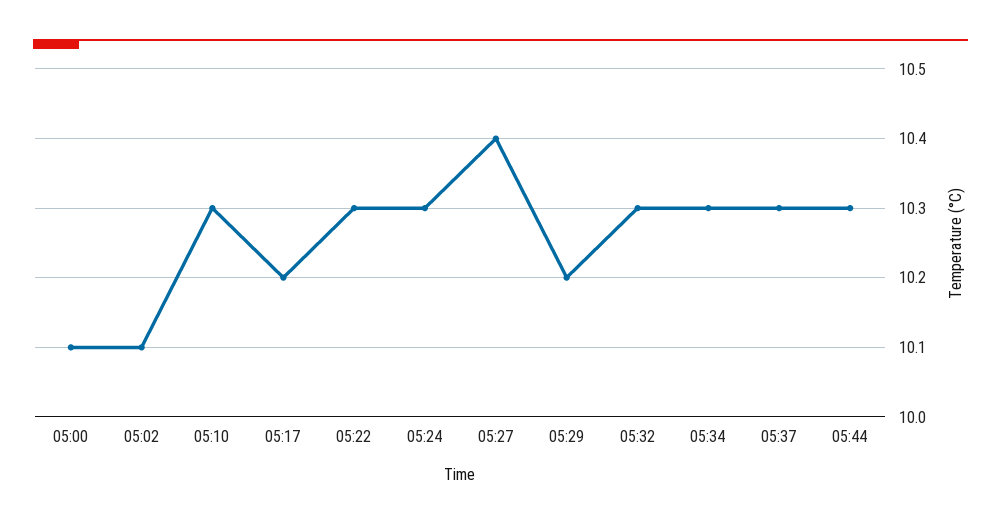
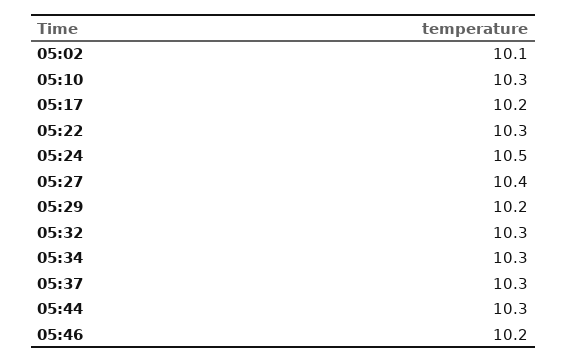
05:00: 10.1 -> none
05:24: 10.3 -> 10.5
05:46: none -> 10.2

